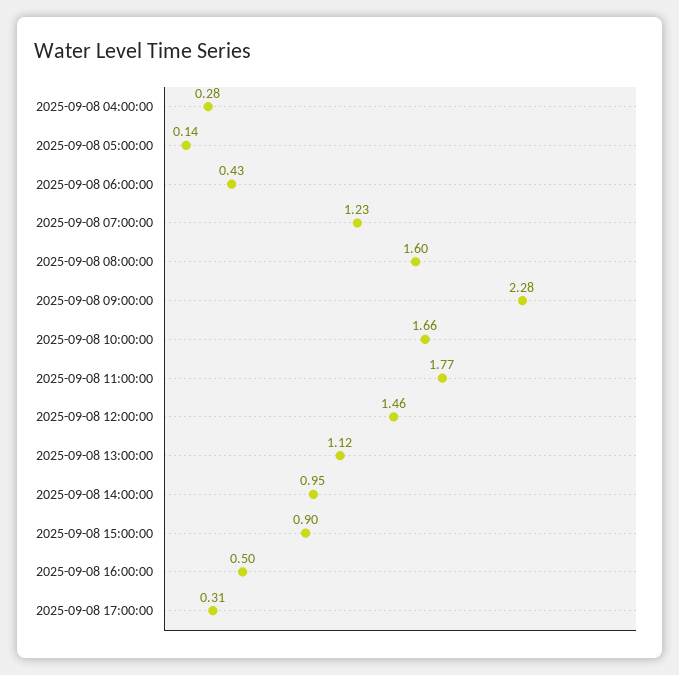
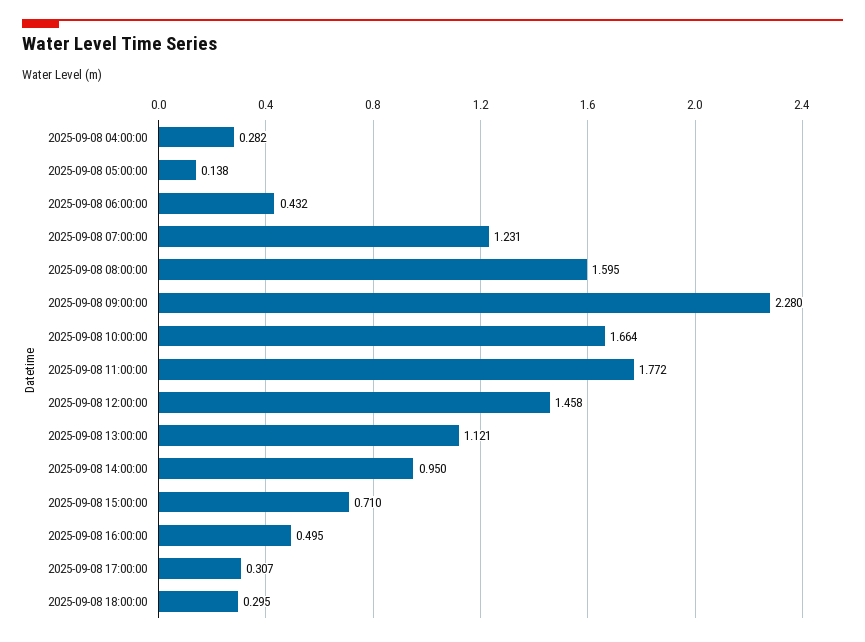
2025-09-08 15:00:00: 0.9 -> 0.71
2025-09-08 18:00:00: none -> 0.295

